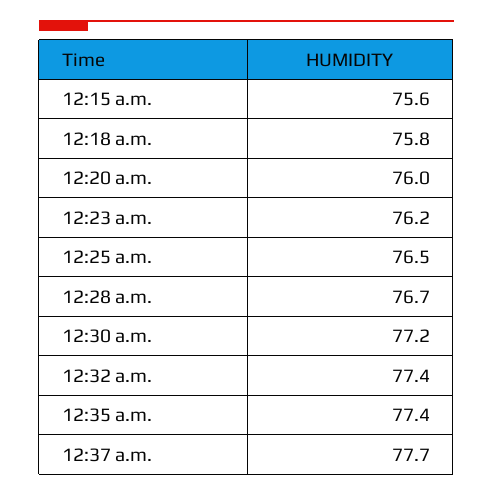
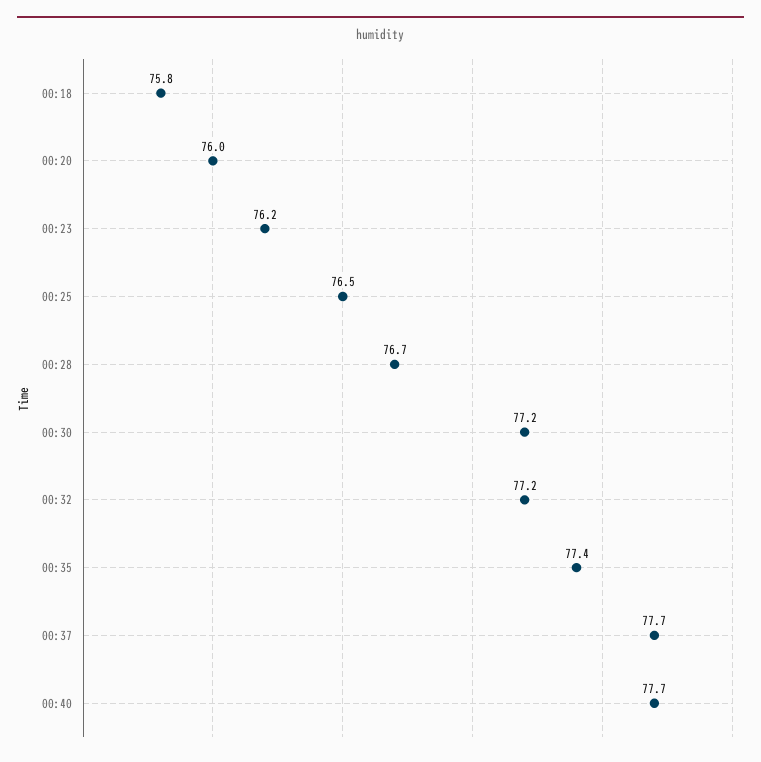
12:15 a.m.: 75.6 -> none
12:32 a.m.: 77.4 -> 77.2
00:40: none -> 77.7

